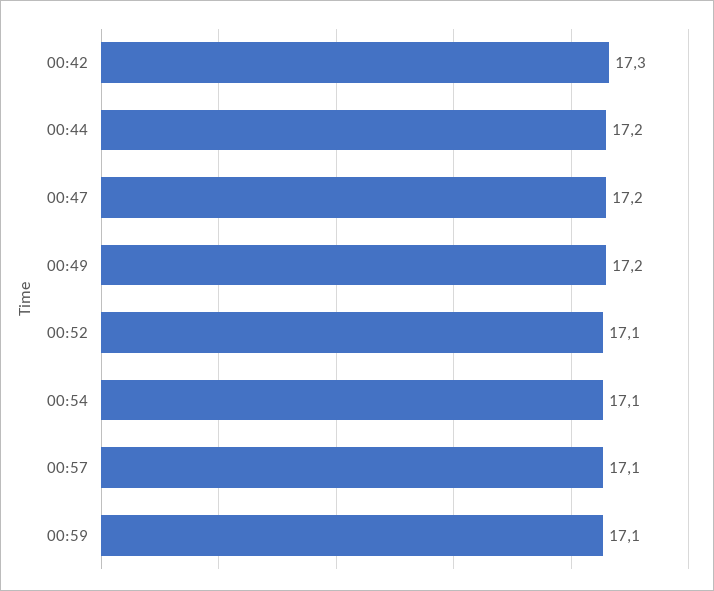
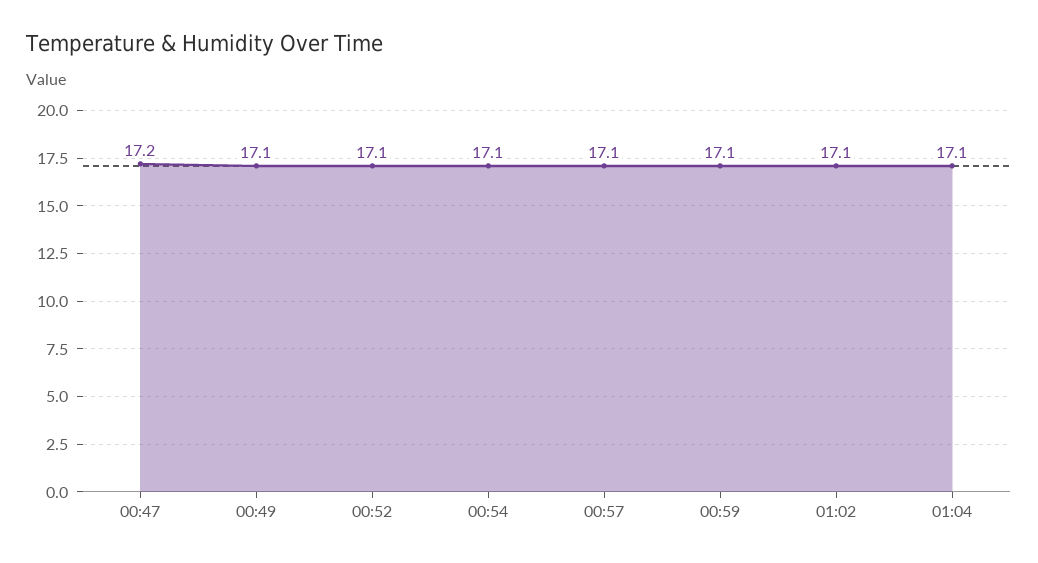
00:42: 17.3 -> none
00:44: 17.2 -> none
00:49: 17.2 -> 17.1
01:02: none -> 17.1
01:04: none -> 17.1

